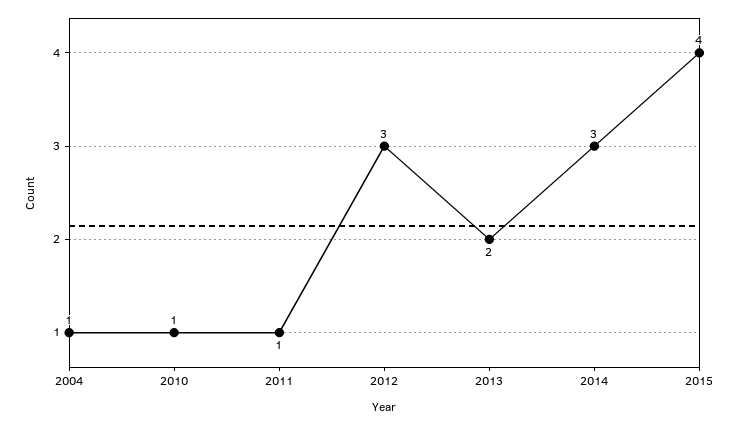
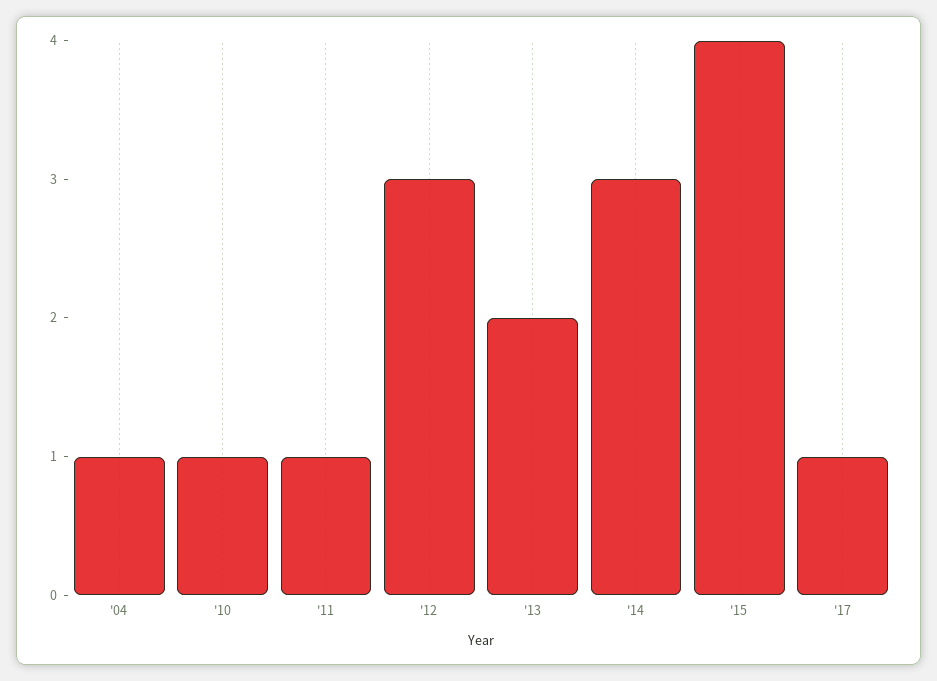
'17: none -> 1

